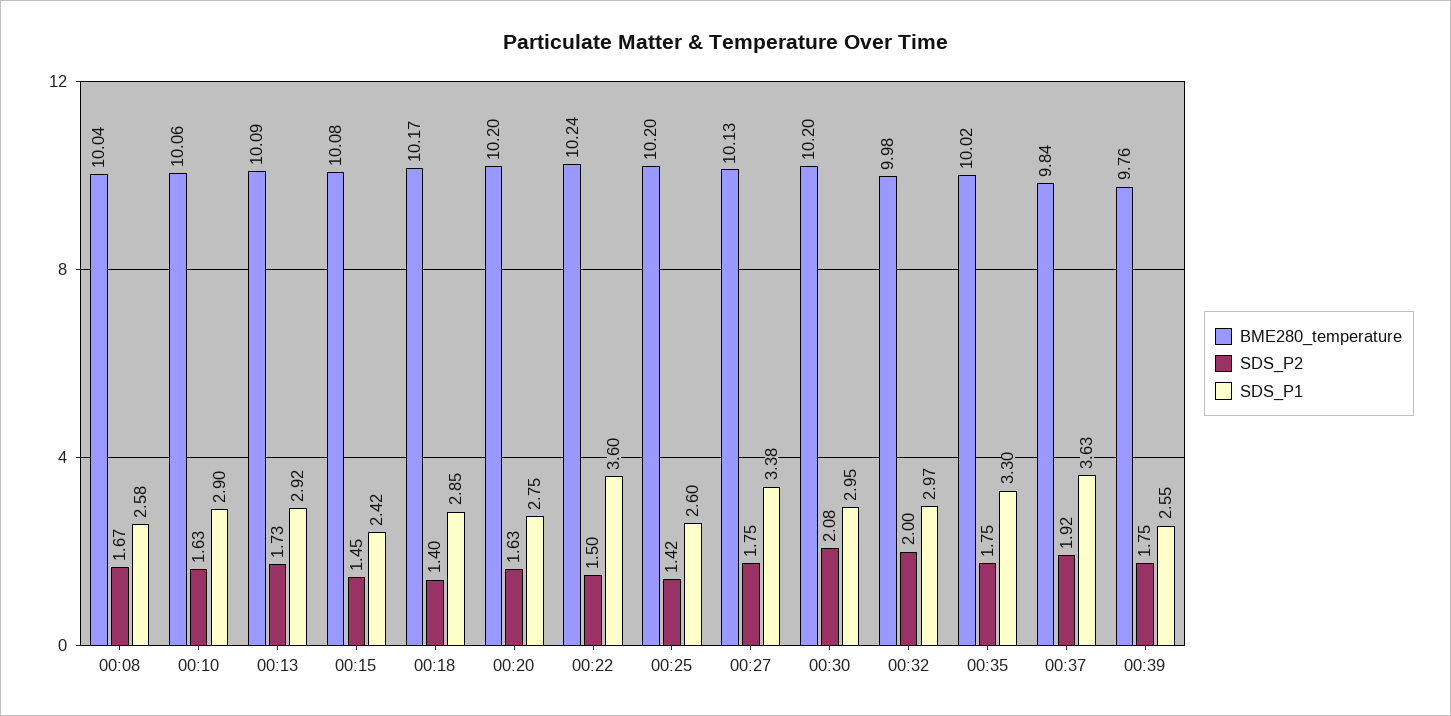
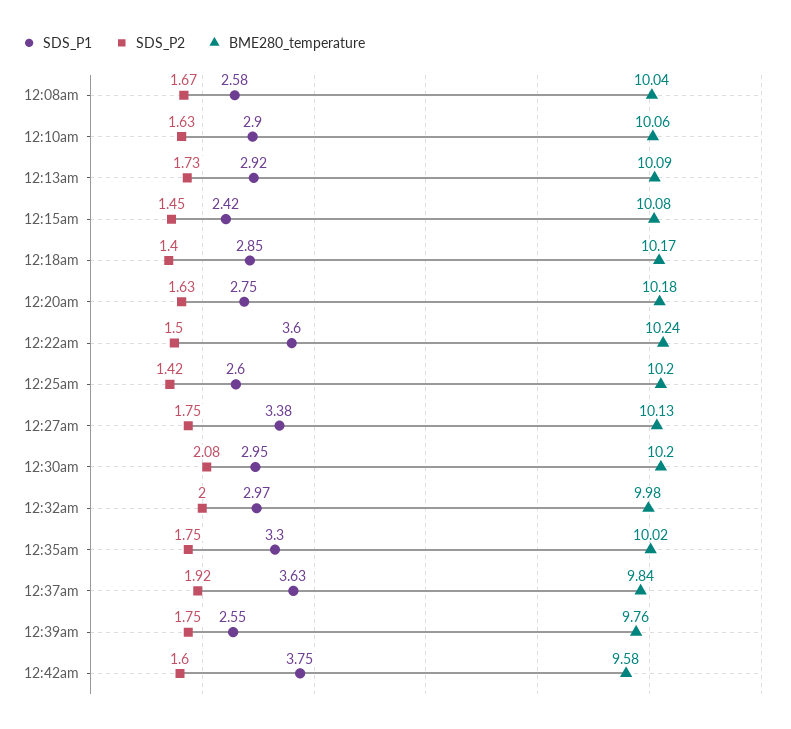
BME280_temperature, 00:20: 10.2 -> 10.18
SDS_P1, 12:42am: none -> 3.75
SDS_P2, 12:42am: none -> 1.6
BME280_temperature, 12:42am: none -> 9.58

